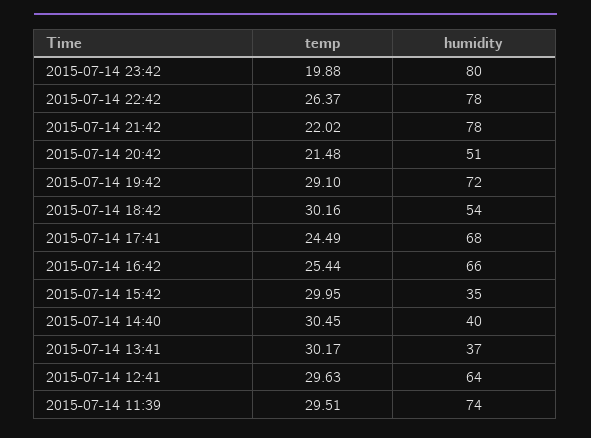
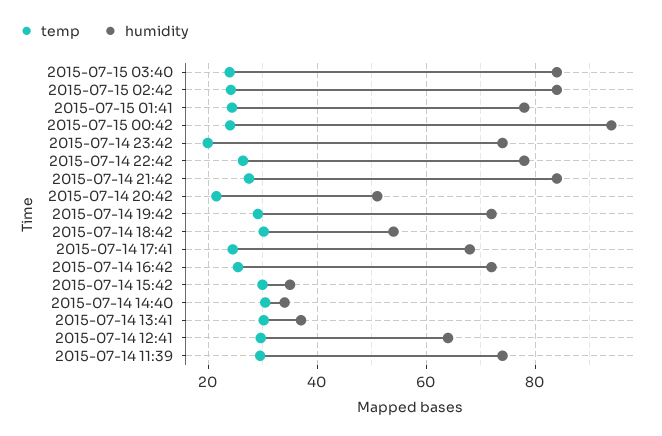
humidity, 2015-07-14 23:42: 80 -> 74
temp, 2015-07-14 21:42: 22.02 -> 28
humidity, 2015-07-14 21:42: 78 -> 84
humidity, 2015-07-14 16:42: 66 -> 72
humidity, 2015-07-14 14:40: 40 -> 34
temp, 2015-07-15 03:40: none -> 24
humidity, 2015-07-15 03:40: none -> 84
temp, 2015-07-15 02:42: none -> 24
humidity, 2015-07-15 02:42: none -> 84
temp, 2015-07-15 01:41: none -> 24
humidity, 2015-07-15 01:41: none -> 78
temp, 2015-07-15 00:42: none -> 24
humidity, 2015-07-15 00:42: none -> 94

